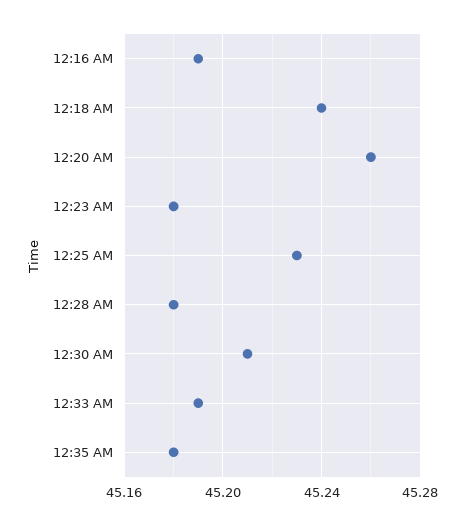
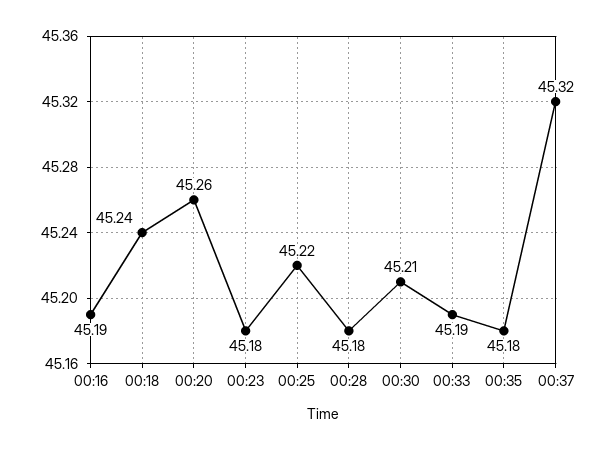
12:25 AM: 45.23 -> 45.22
00:37: none -> 45.32

